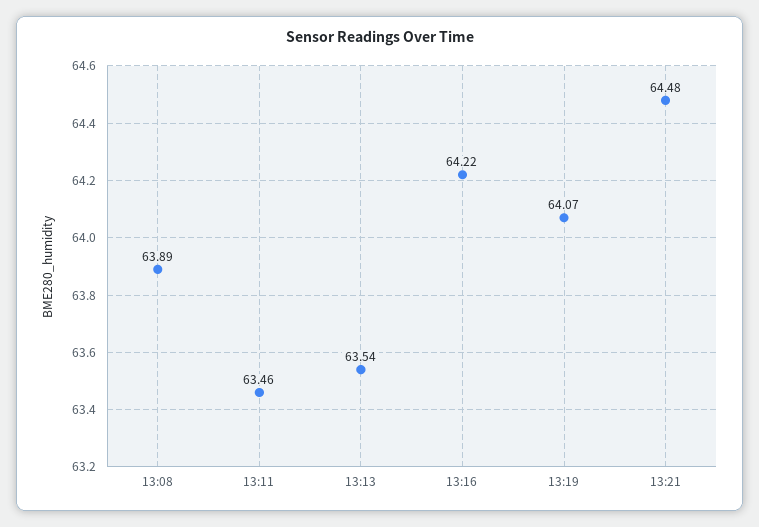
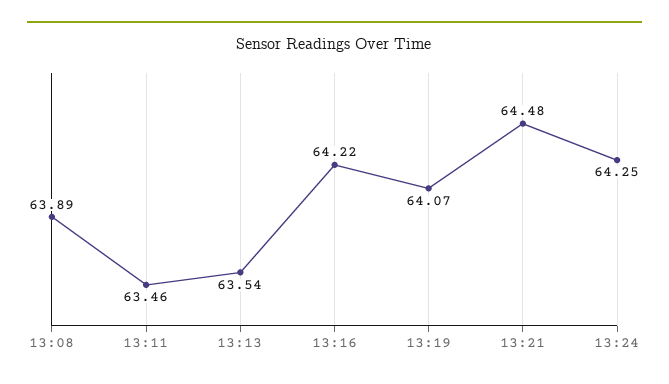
13:24: none -> 64.25

